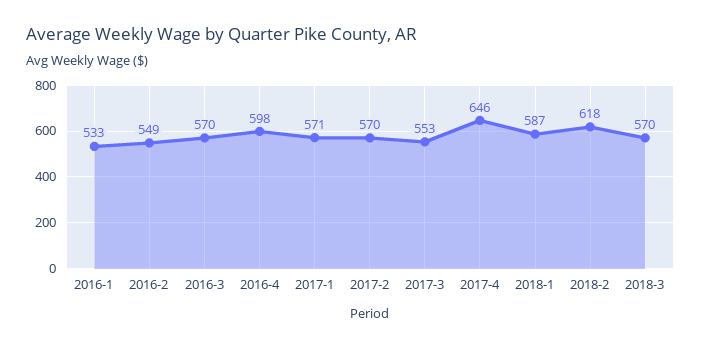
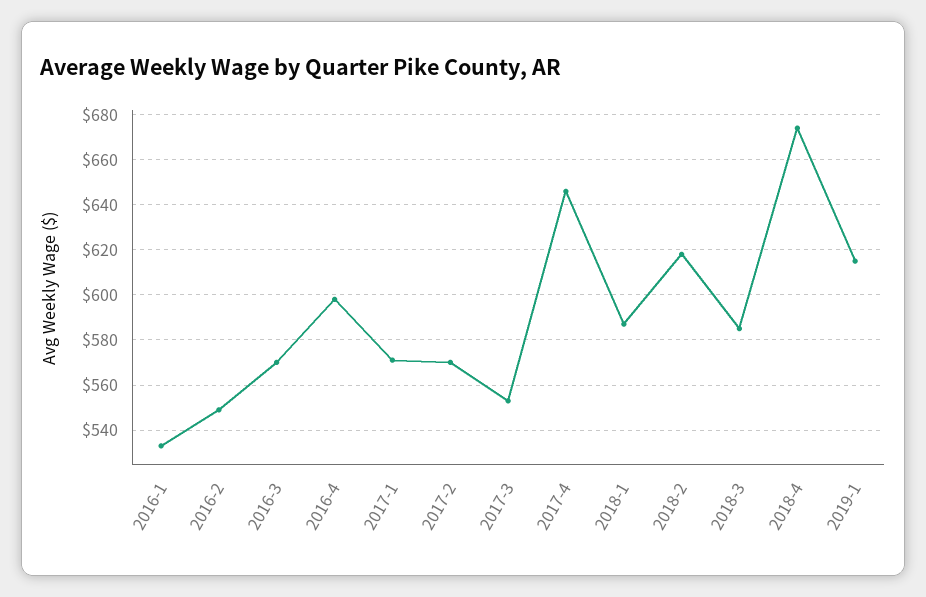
2018-3: 570 -> 585
2018-4: none -> 675
2019-1: none -> 615

